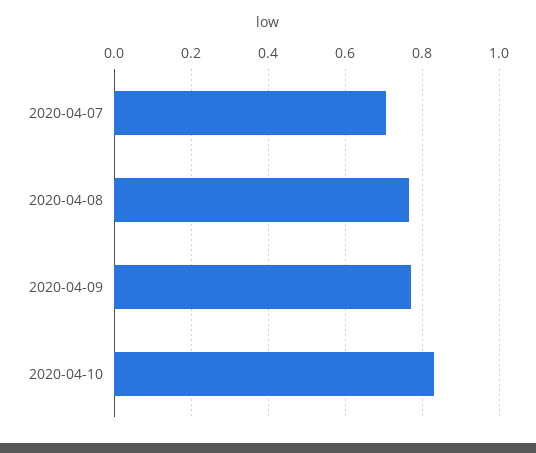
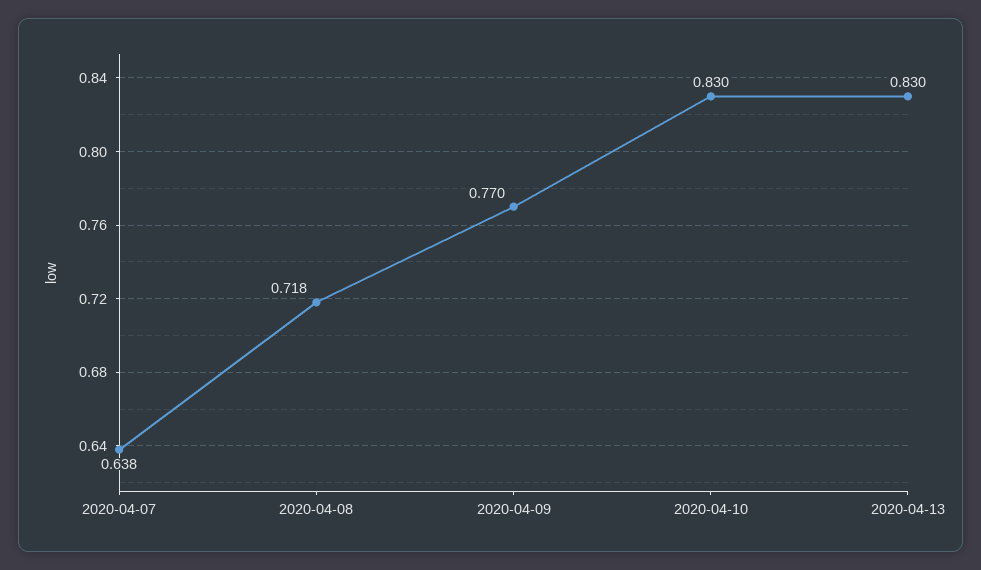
2020-04-07: 0.7 -> 0.638
2020-04-08: 0.76 -> 0.718
2020-04-13: none -> 0.83

